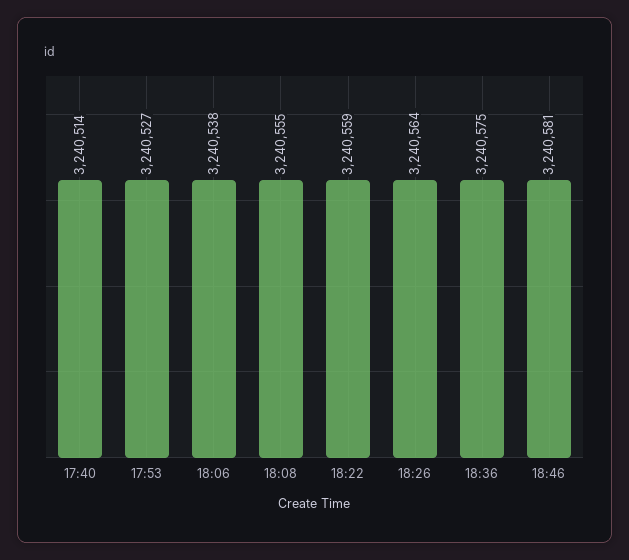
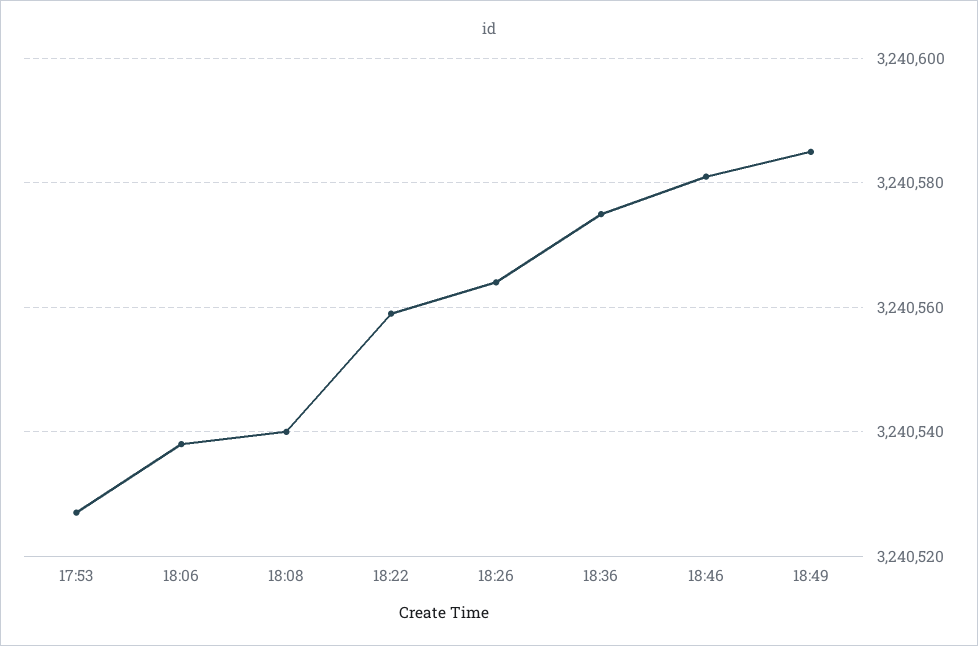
17:40: 3240514 -> none
18:08: 3240555 -> 3240540
18:49: none -> 3240585

